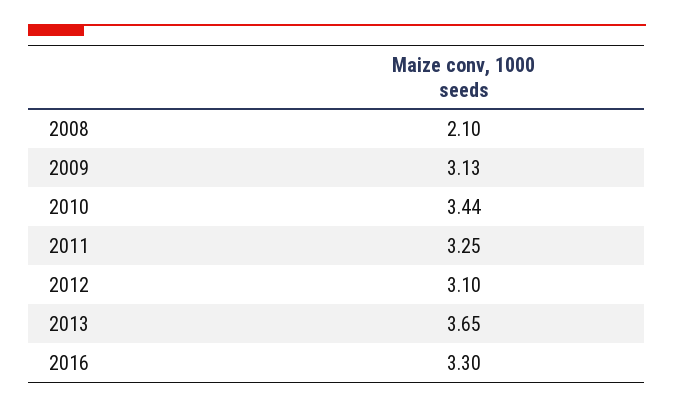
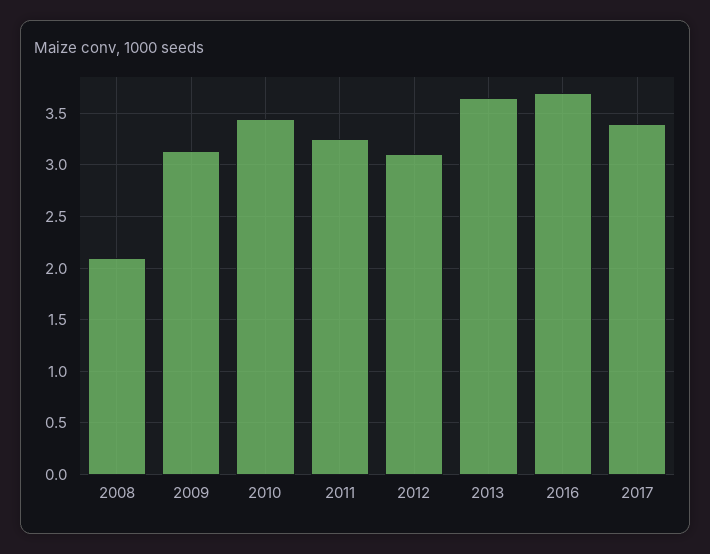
2016: 3.3 -> 3.7
2017: none -> 3.4

